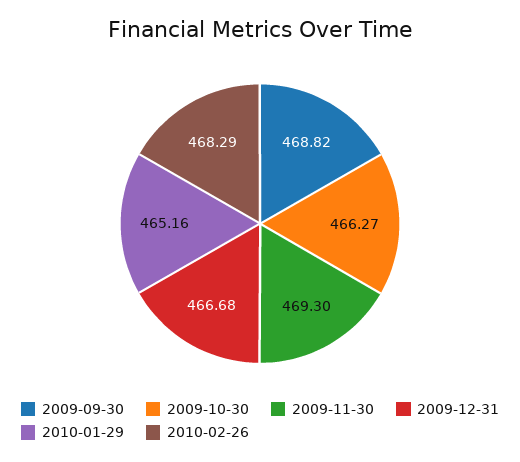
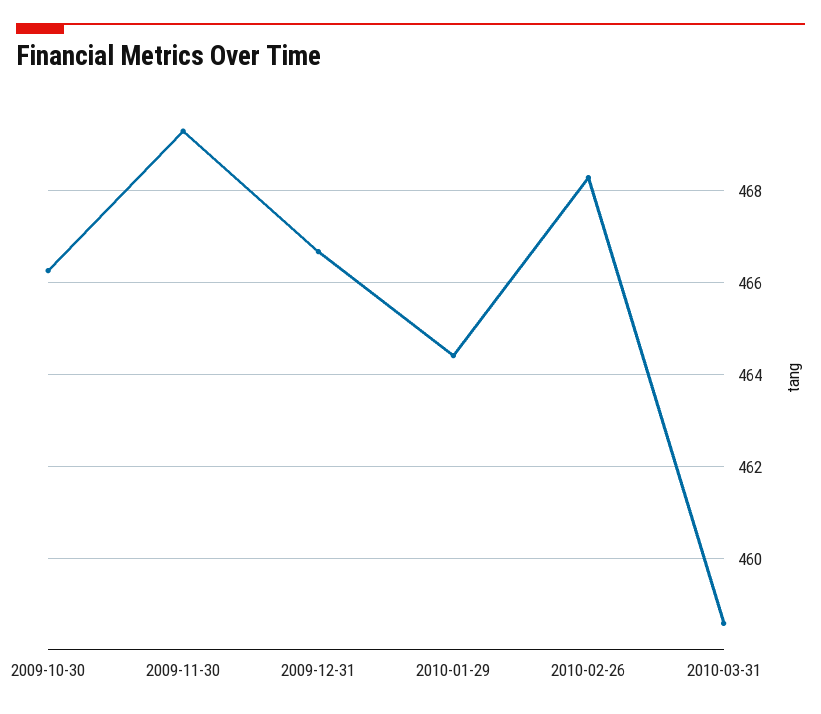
2009-09-30: 468.82 -> none
2010-01-29: 465.16 -> 464.4
2010-03-31: none -> 458.6

